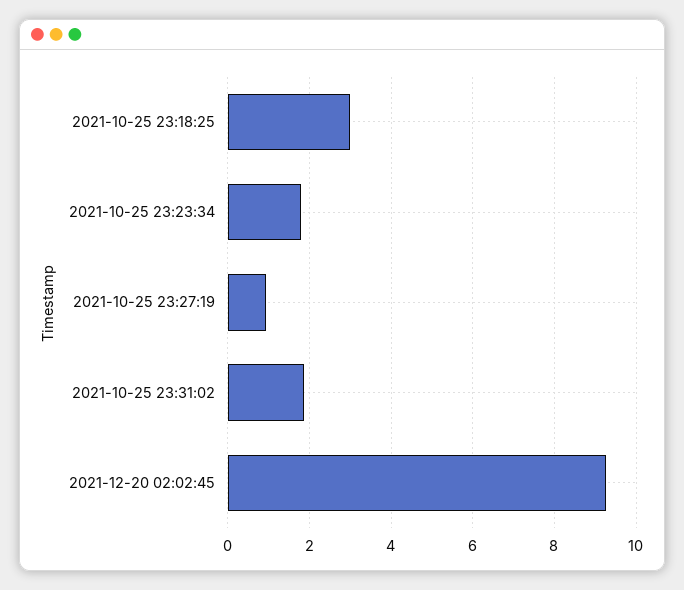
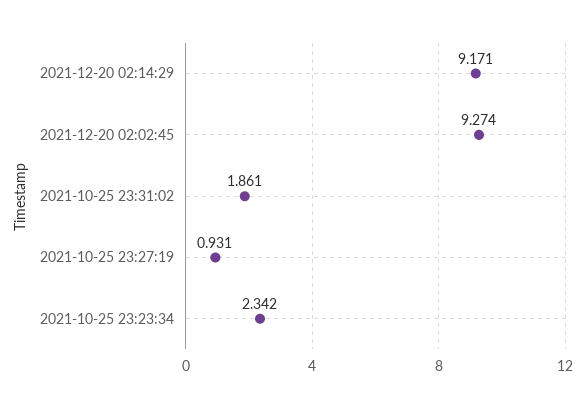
2021-10-25 23:18:25: 3 -> none
2021-10-25 23:23:34: 1.8 -> 2.342
2021-12-20 02:14:29: none -> 9.171

